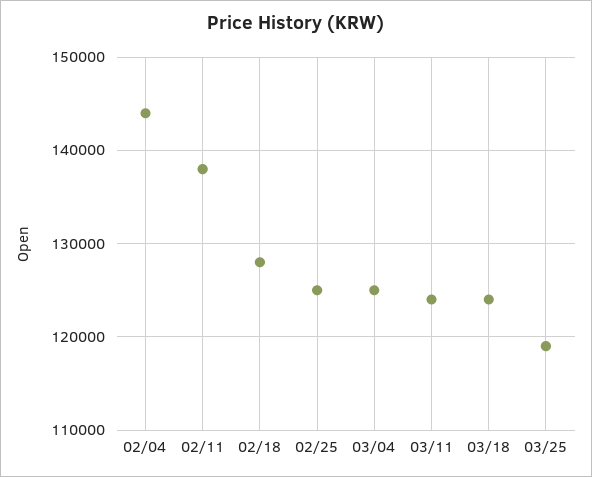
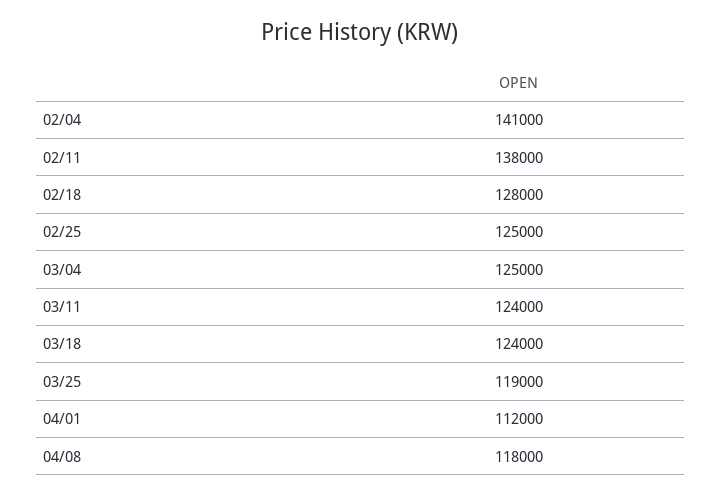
02/04: 144000 -> 141000
04/01: none -> 112000
04/08: none -> 118000

